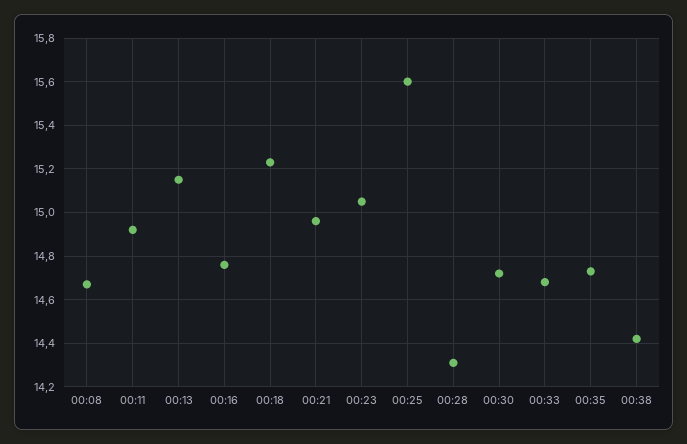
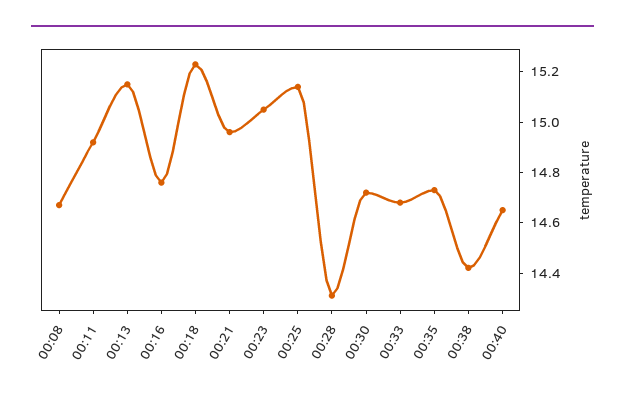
00:25: 15.6 -> 15.15
00:40: none -> 14.65

